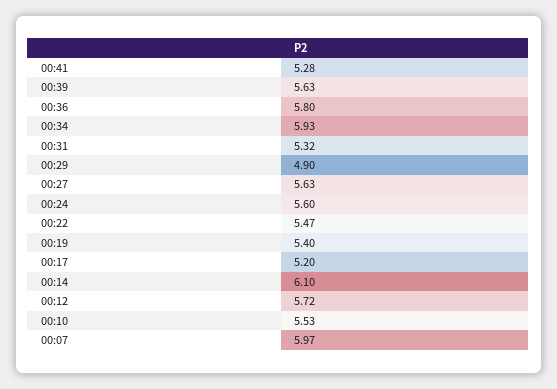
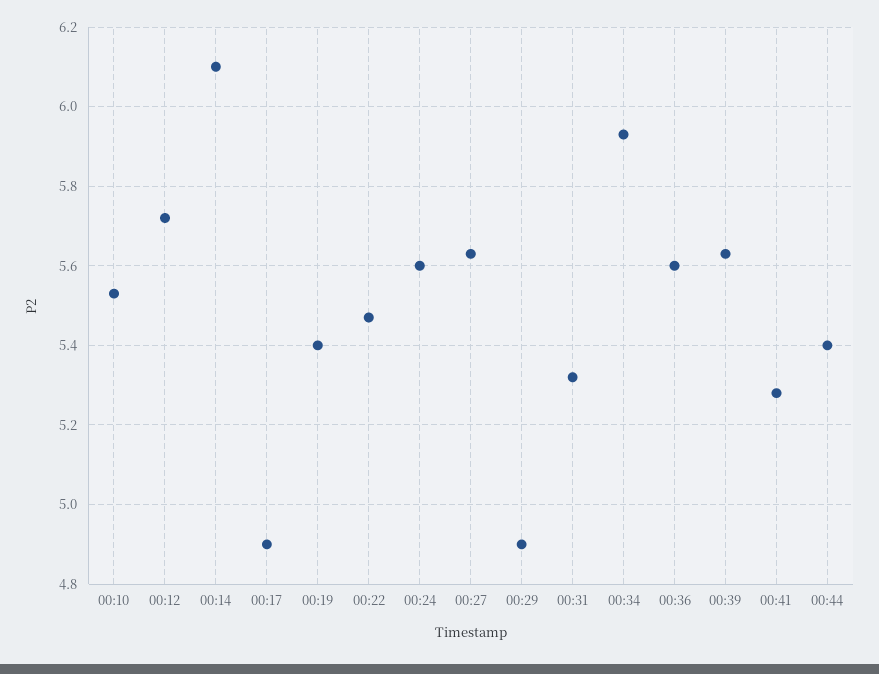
00:36: 5.8 -> 5.6
00:17: 5.2 -> 4.9
00:07: 5.97 -> none
00:44: none -> 5.4

